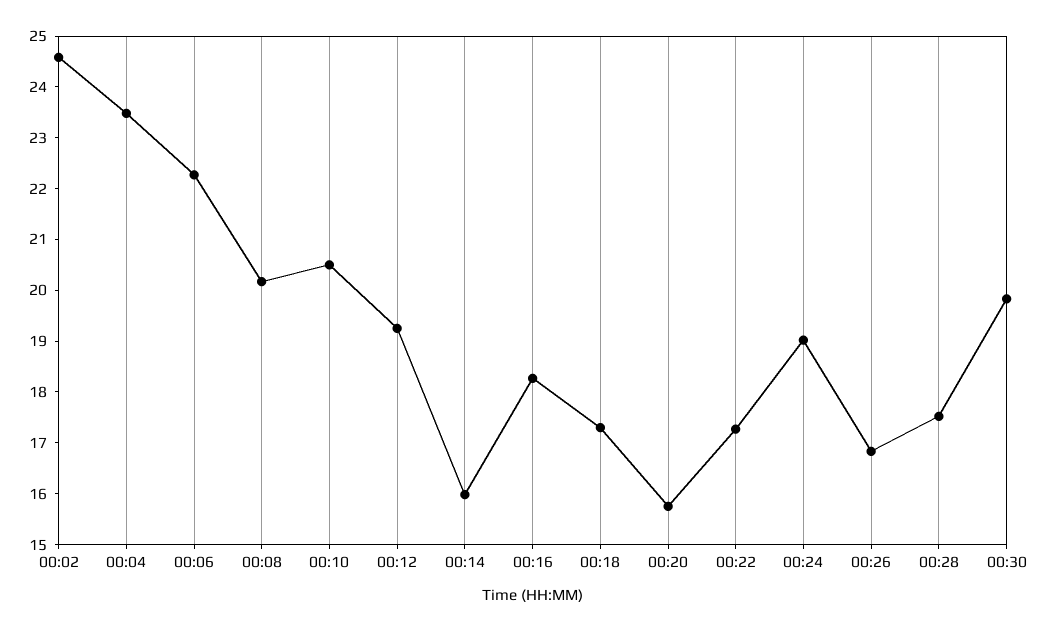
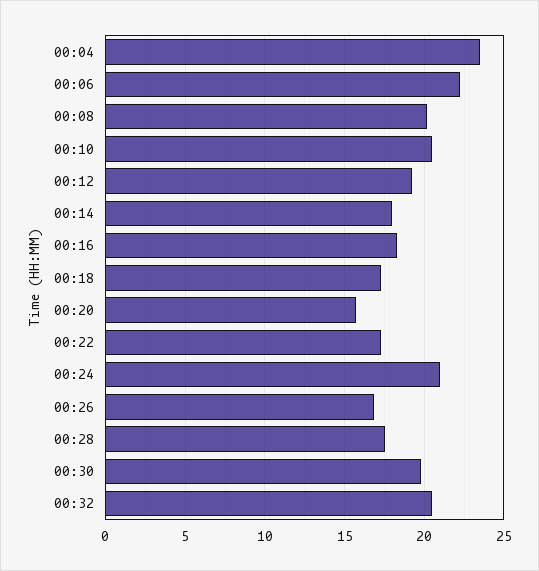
00:02: 24.6 -> none
00:14: 16 -> 18
00:24: 19 -> 21
00:32: none -> 20.5

